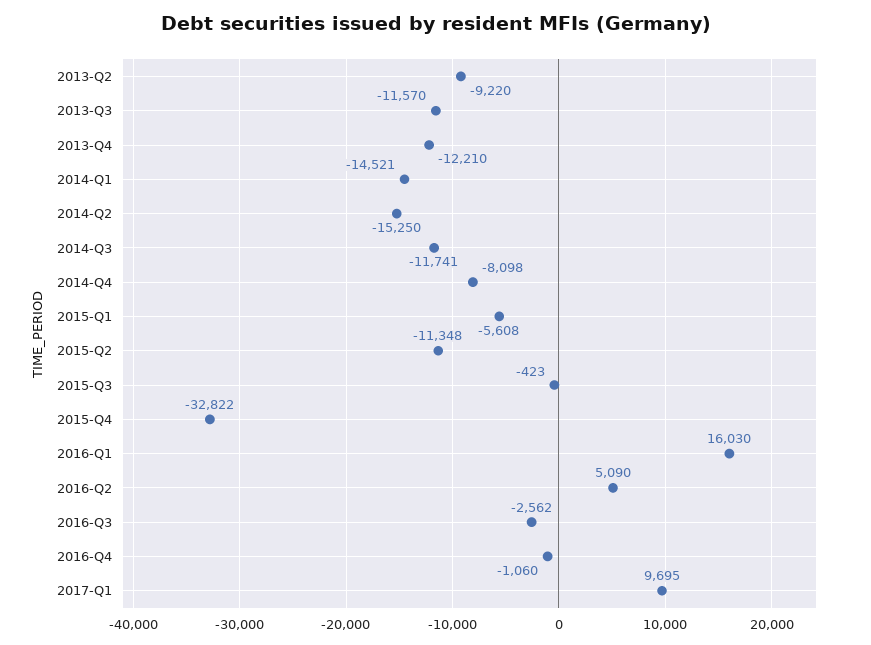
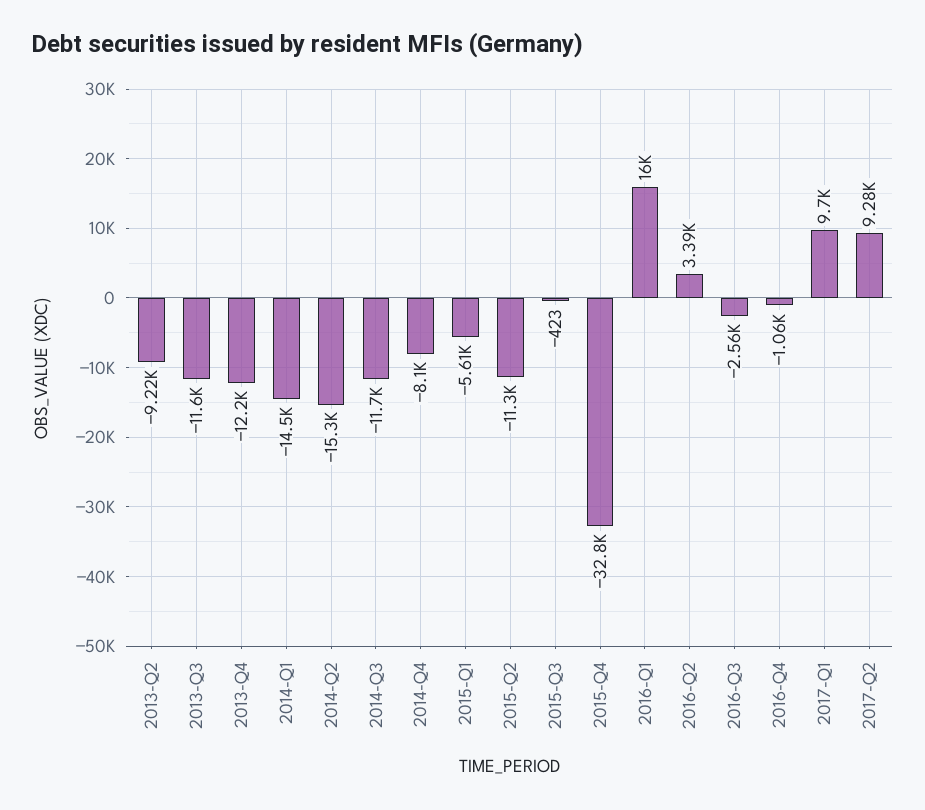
2016-Q2: 5090 -> 3390
2017-Q2: none -> 9280

